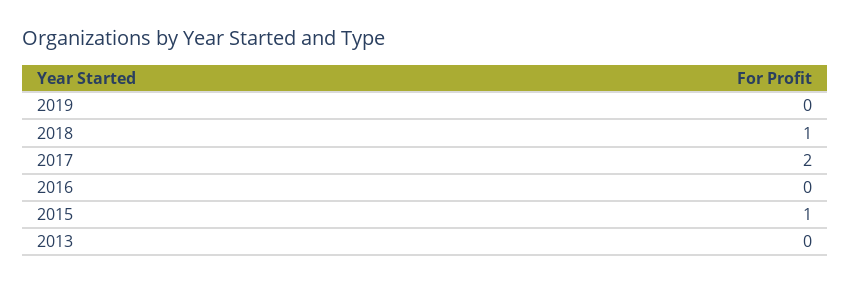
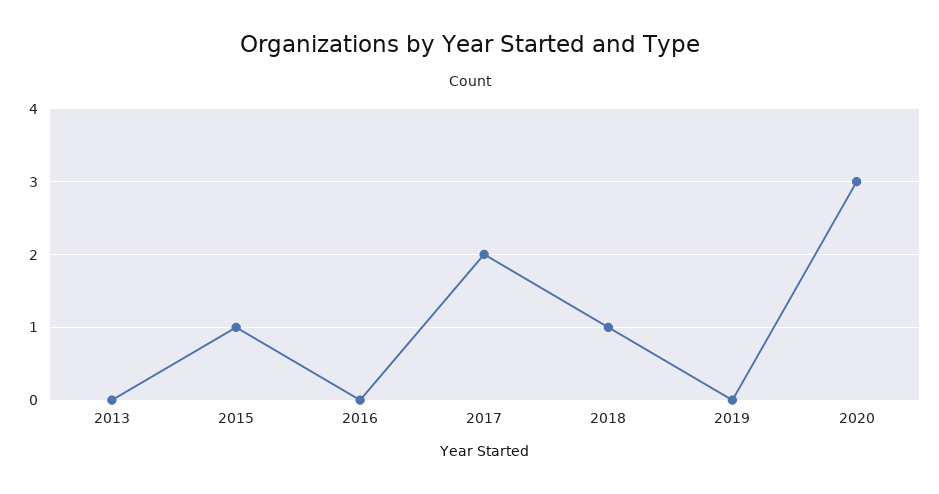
2020: none -> 3

